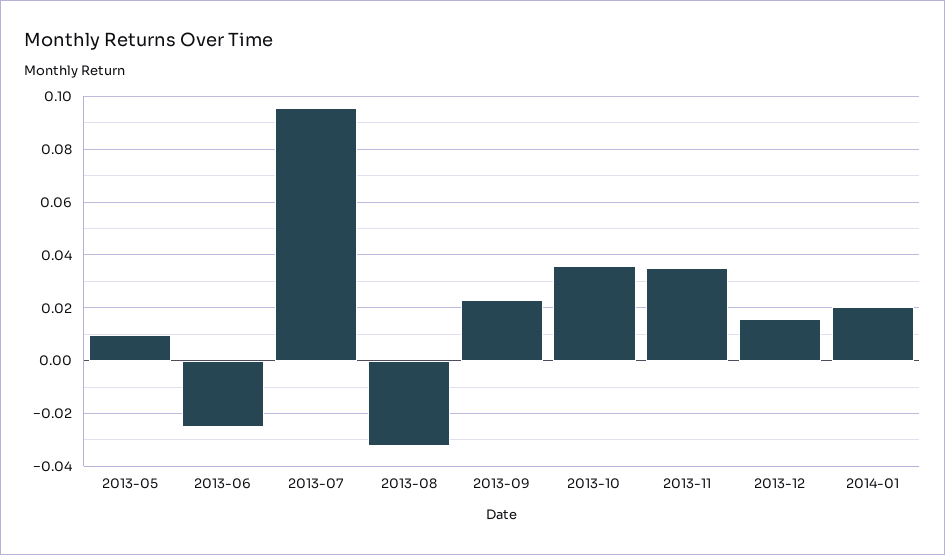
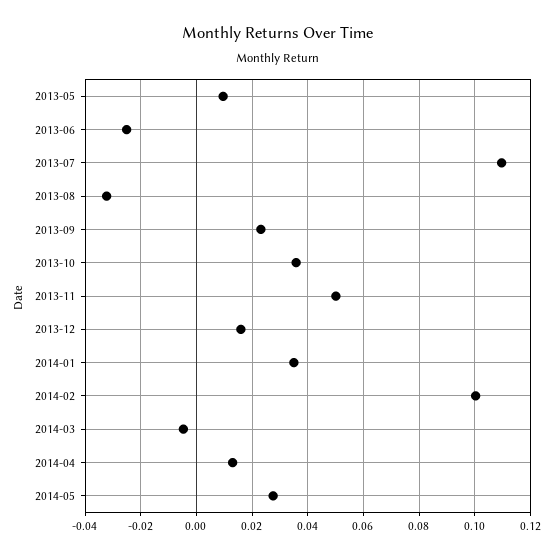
2013-07: 0.095 -> 0.11
2013-11: 0.035 -> 0.05
2014-01: 0.02 -> 0.035
2014-02: none -> 0.1
2014-03: none -> -0.005
2014-04: none -> 0.0125
2014-05: none -> 0.0275

